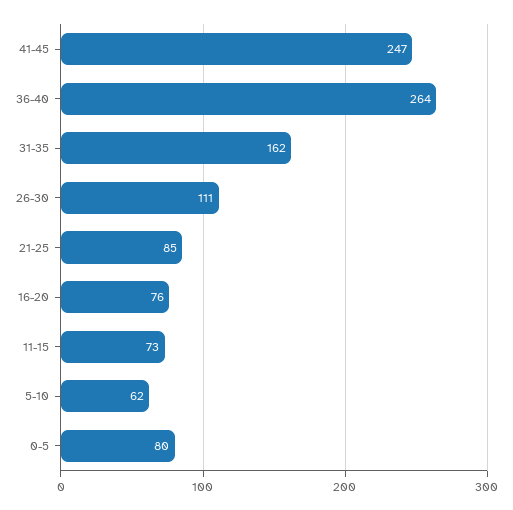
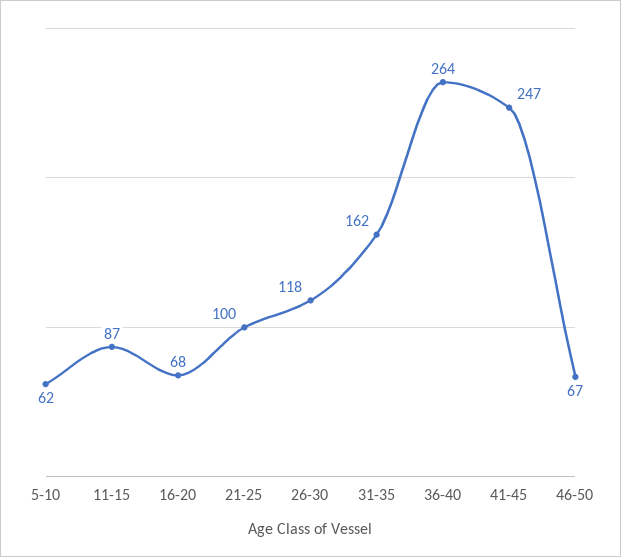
26-30: 111 -> 118
21-25: 85 -> 100
16-20: 76 -> 68
11-15: 73 -> 87
0-5: 80 -> none
46-50: none -> 67

